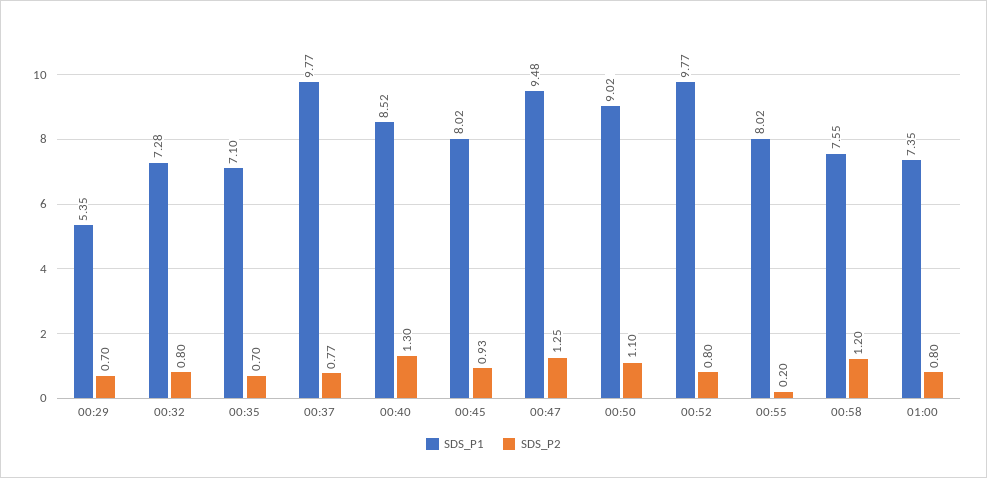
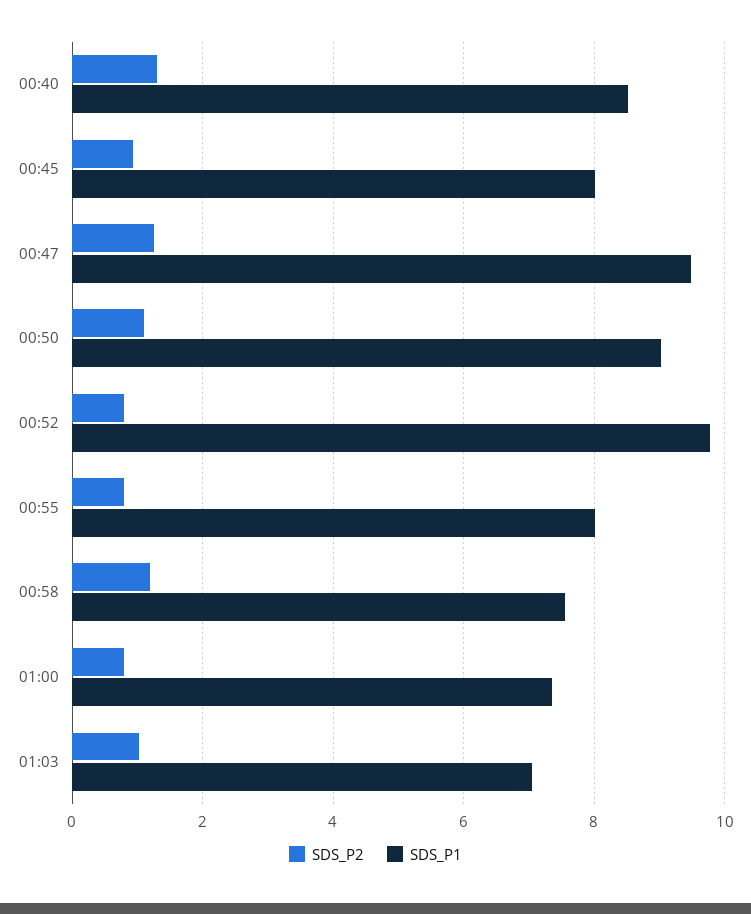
SDS_P1, 00:29: 5.35 -> none
SDS_P2, 00:29: 0.7 -> none
SDS_P1, 00:32: 7.28 -> none
SDS_P2, 00:32: 0.8 -> none
SDS_P1, 00:35: 7.1 -> none
SDS_P2, 00:35: 0.7 -> none
SDS_P1, 00:37: 9.77 -> none
SDS_P2, 00:37: 0.77 -> none
SDS_P2, 00:55: 0.2 -> 0.8
SDS_P2, 01:03: none -> 1
SDS_P1, 01:03: none -> 7

